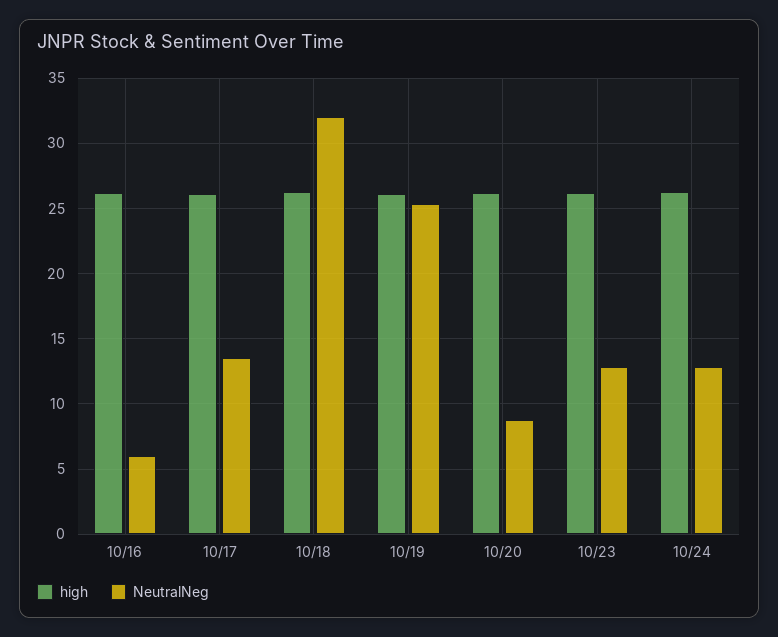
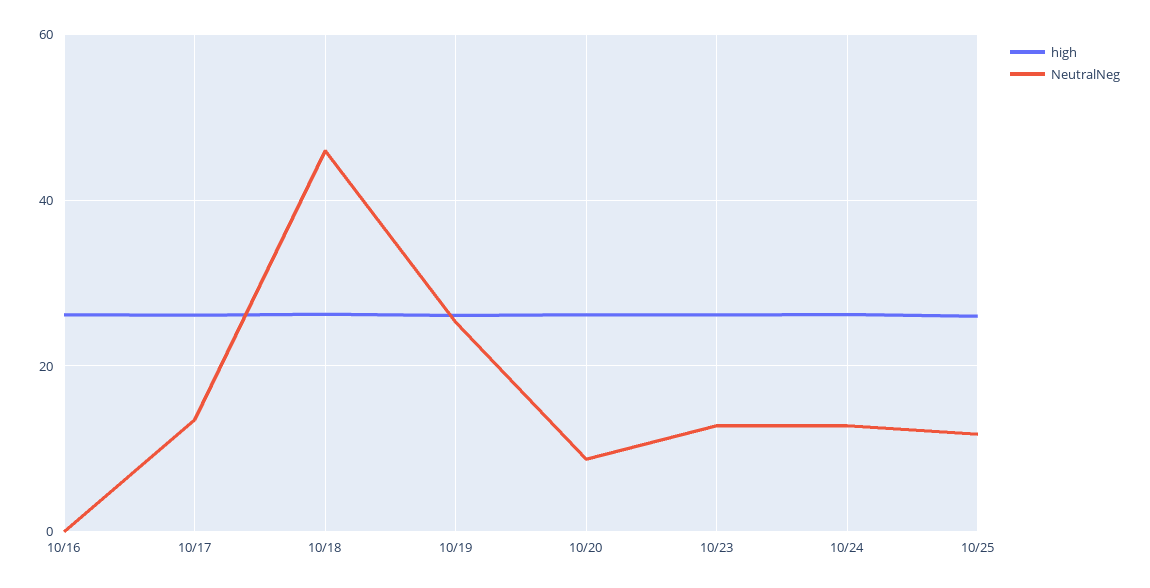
NeutralNeg, 10/16: 6 -> 0
NeutralNeg, 10/18: 32 -> 46
high, 10/25: none -> 26
NeutralNeg, 10/25: none -> 12

